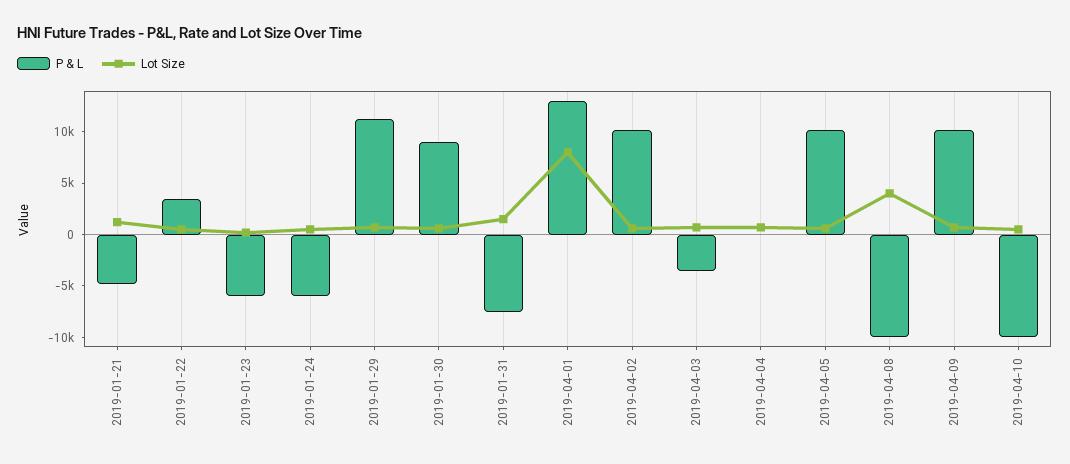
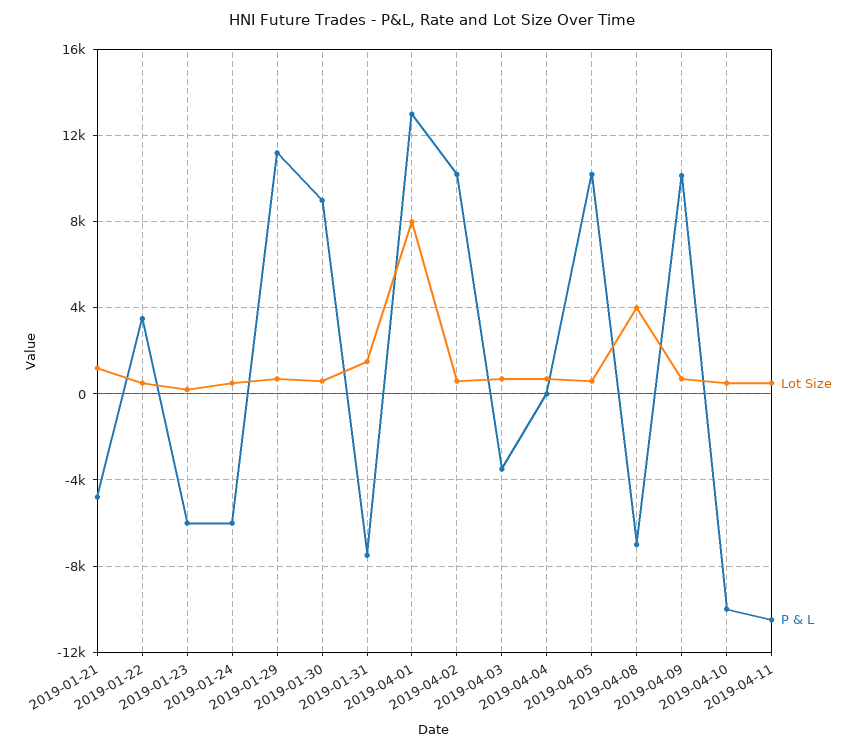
P & L, 2019-04-08: -10000 -> -7000
Lot Size, 2019-04-11: none -> 500
P & L, 2019-04-11: none -> -10500

